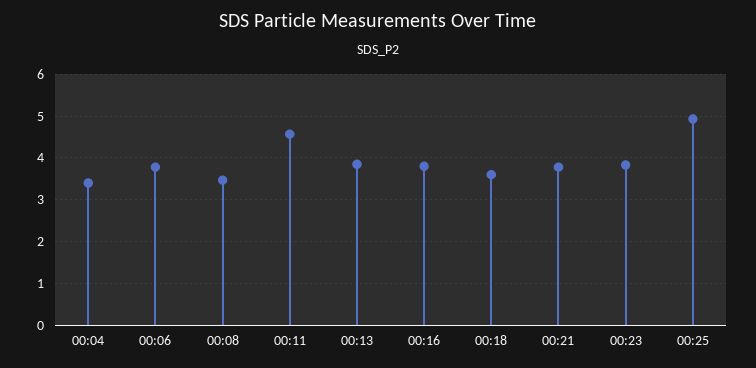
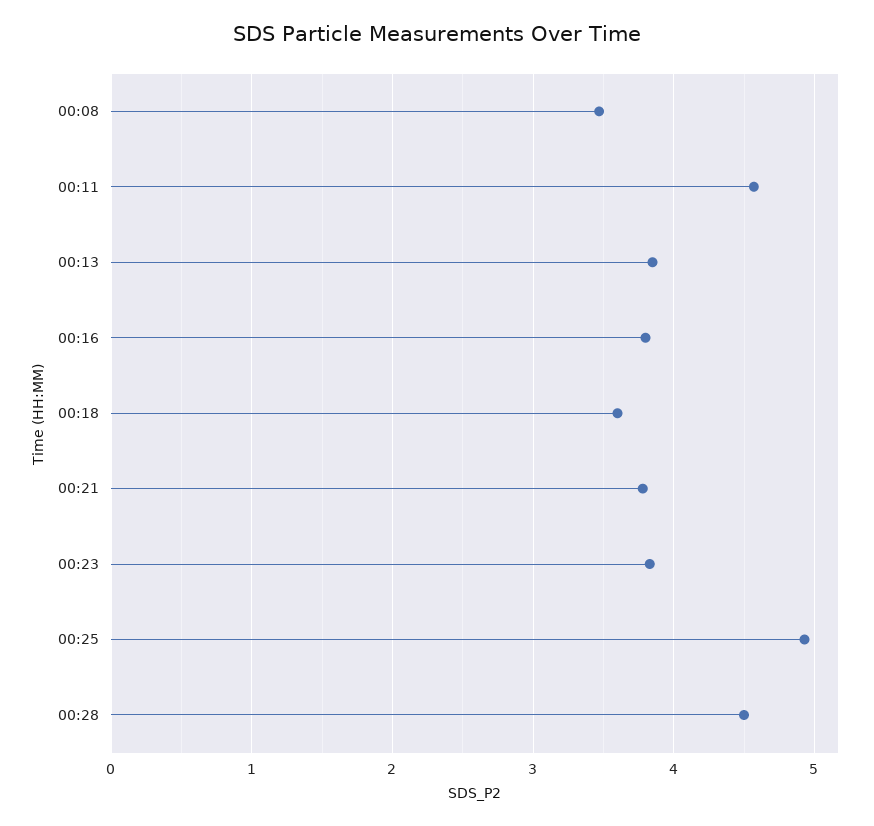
00:04: 3.4 -> none
00:06: 3.8 -> none
00:28: none -> 4.5

